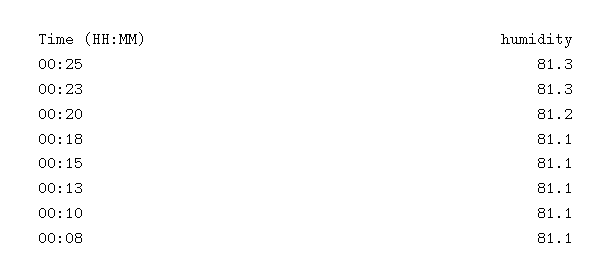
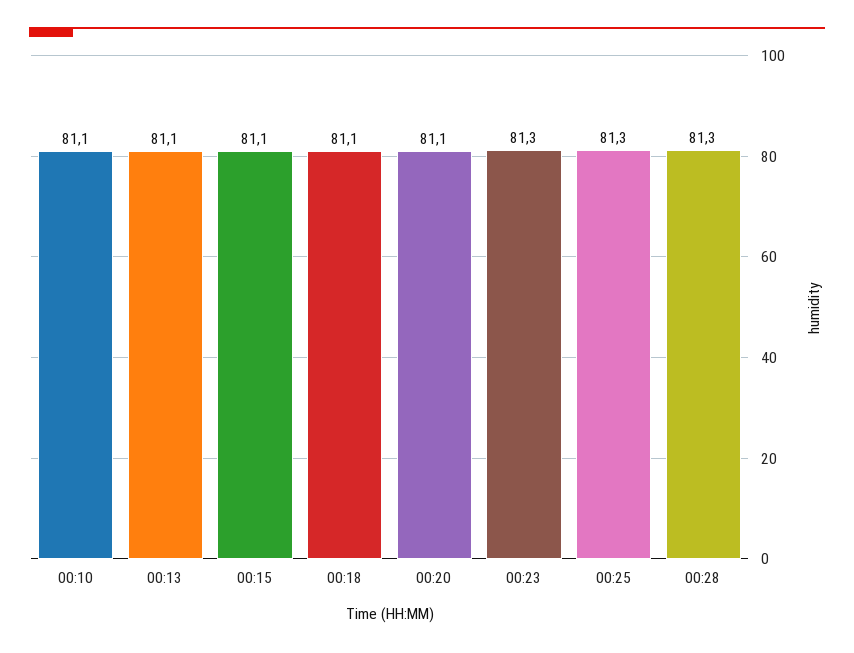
00:20: 81.2 -> 81.1
00:08: 81.1 -> none
00:28: none -> 81.3

